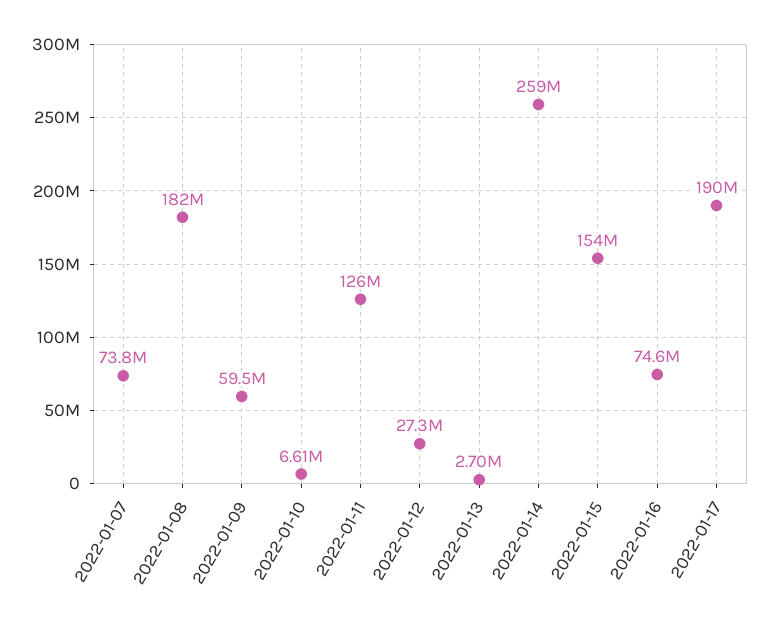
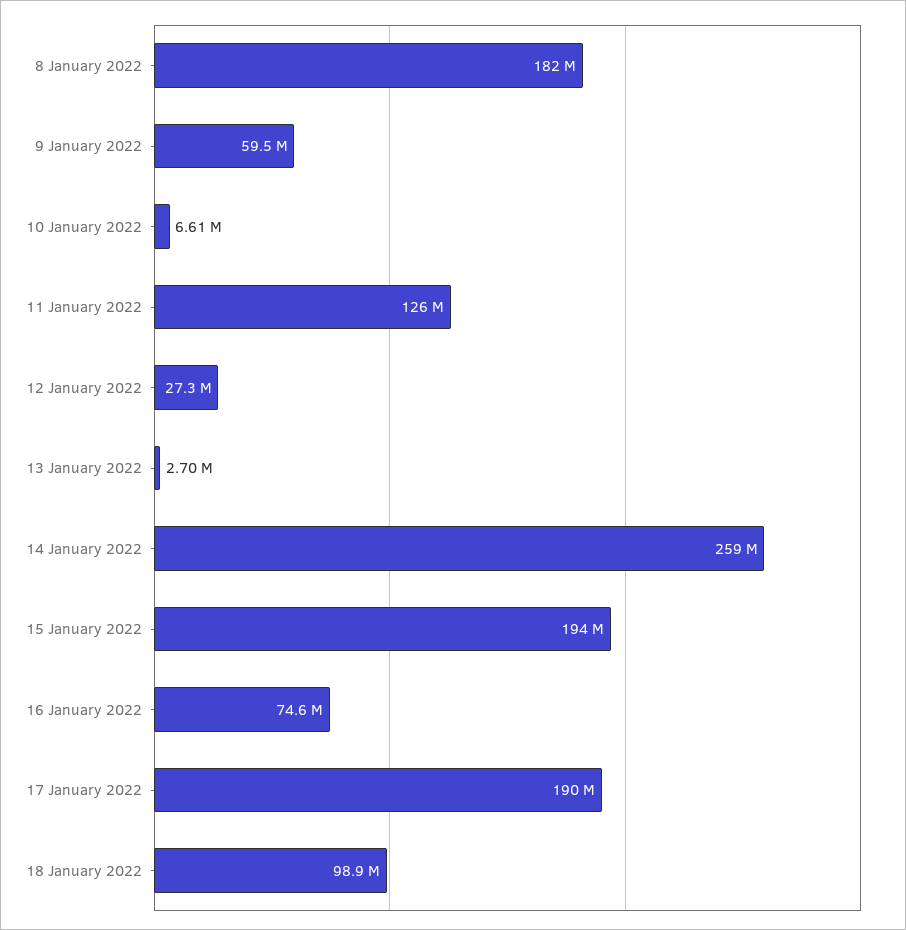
2022-01-07: 73800000 -> none
2022-01-15: 154000000 -> 194000000
18 January 2022: none -> 98900000

